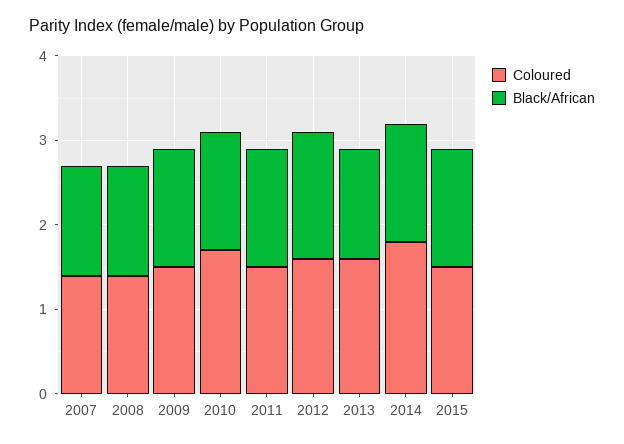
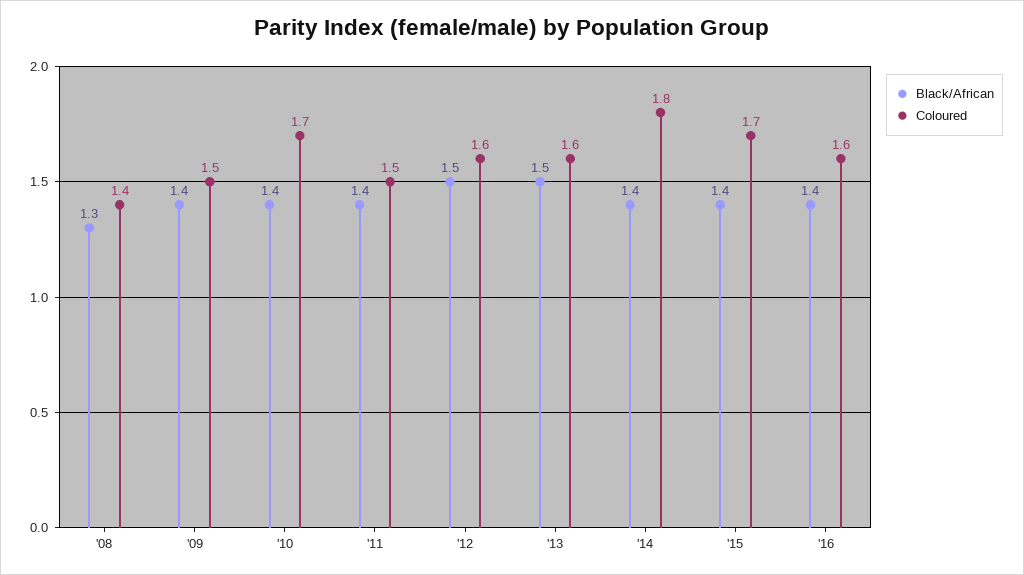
Coloured, 2007: 1.4 -> none
Black/African, 2007: 1.3 -> none
Black/African, 2013: 1.3 -> 1.5
Coloured, 2015: 1.5 -> 1.7
Black/African, '16: none -> 1.4
Coloured, '16: none -> 1.6

